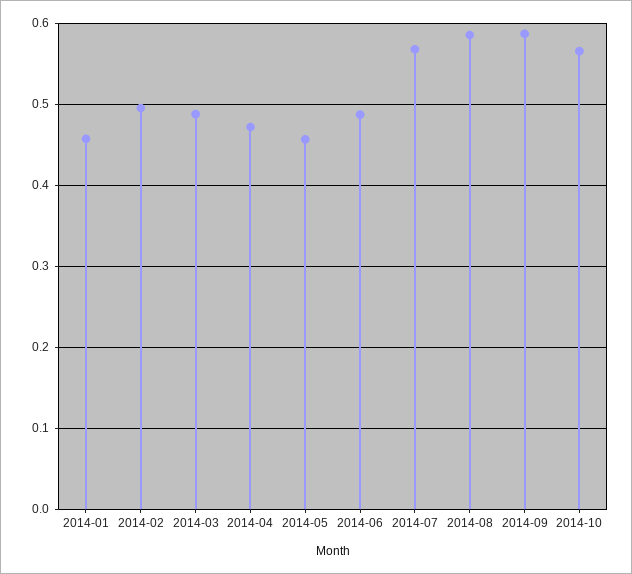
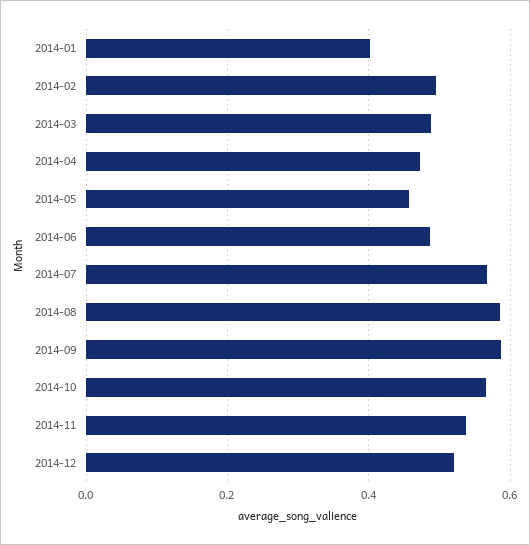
2014-01: 0.46 -> 0.4
2014-11: none -> 0.54
2014-12: none -> 0.52

